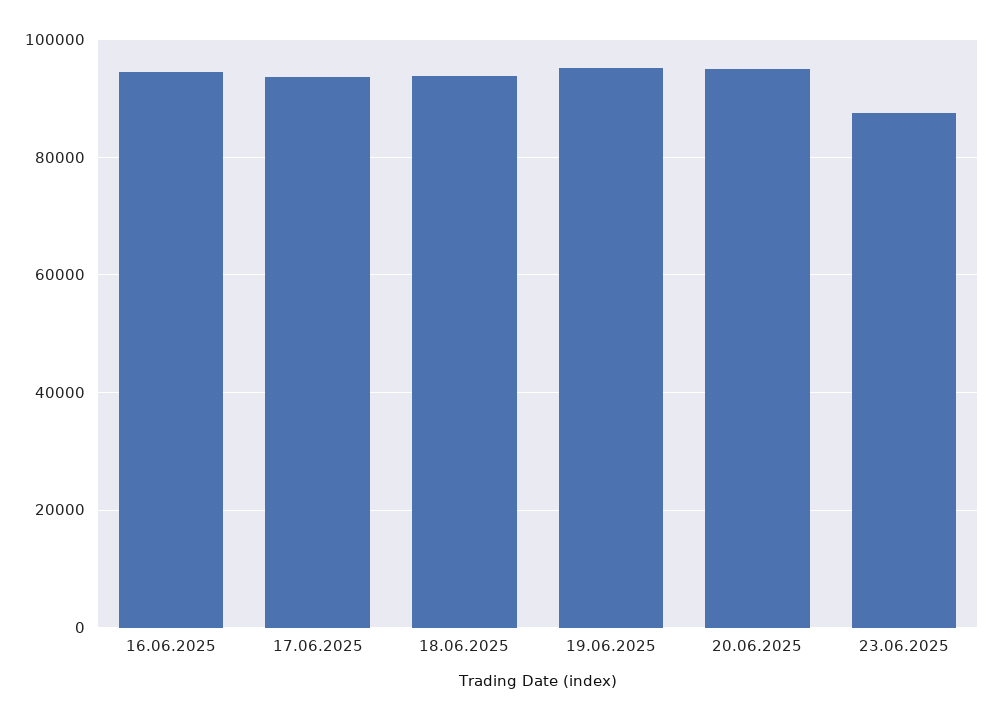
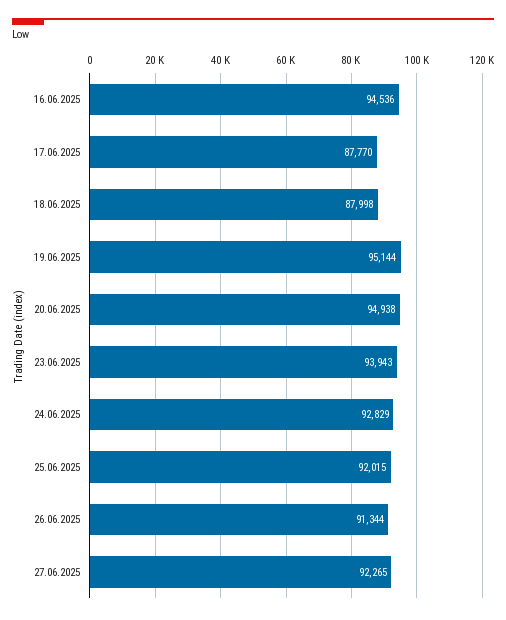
17.06.2025: 94000 -> 87770
18.06.2025: 94000 -> 87998
23.06.2025: 88000 -> 93943
24.06.2025: none -> 92829
25.06.2025: none -> 92015
26.06.2025: none -> 91344
27.06.2025: none -> 92265

